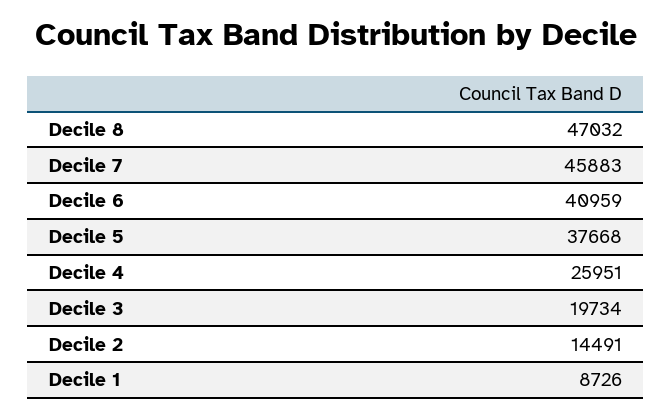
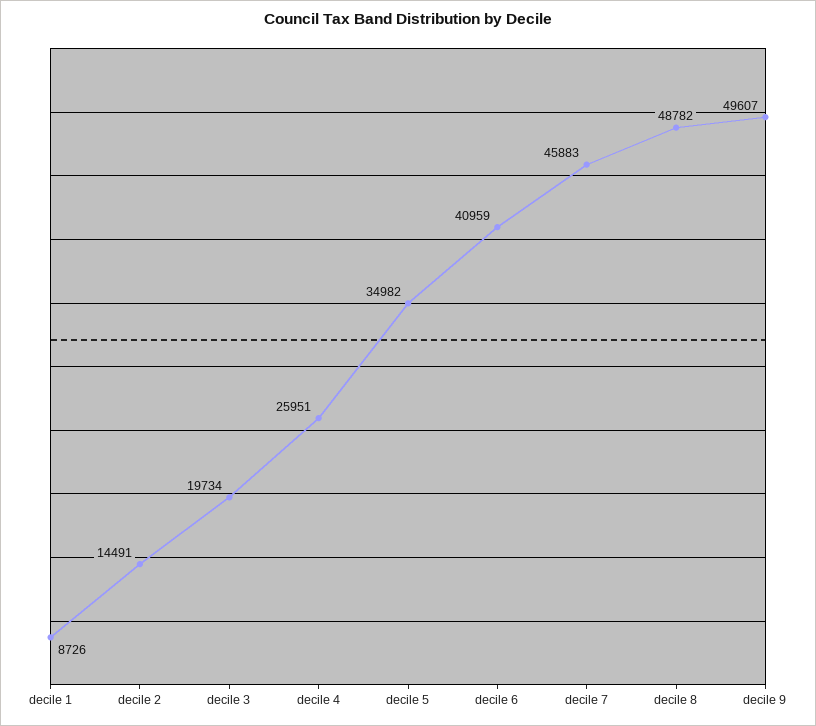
Decile 8: 47032 -> 48782
Decile 5: 37668 -> 34982
decile 9: none -> 49607

